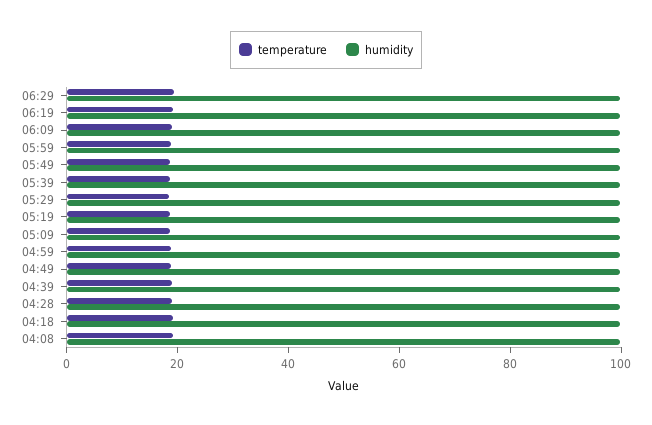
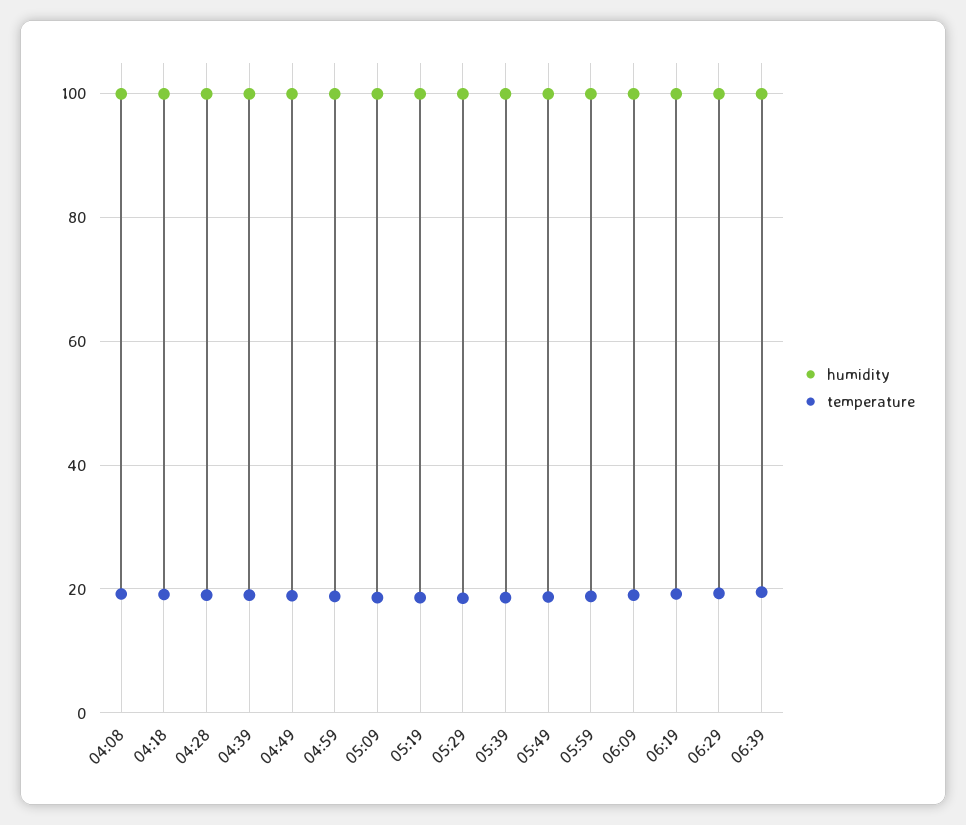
humidity, 06:39: none -> 100
temperature, 06:39: none -> 20

